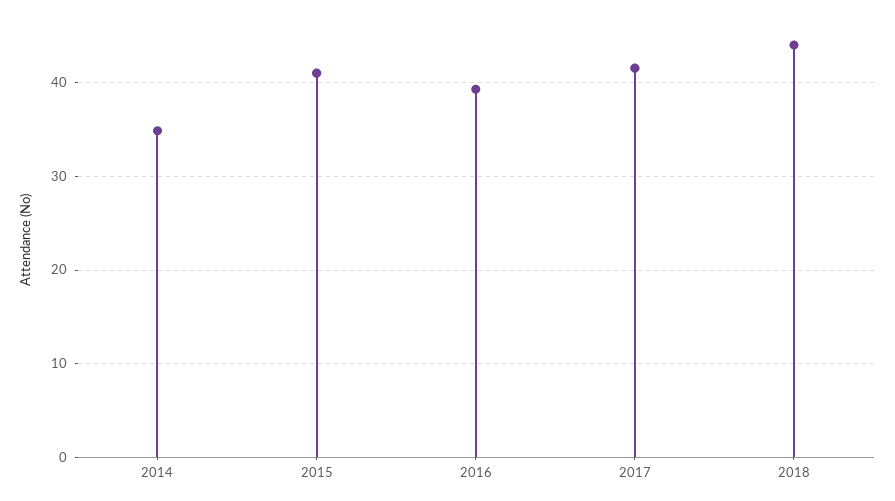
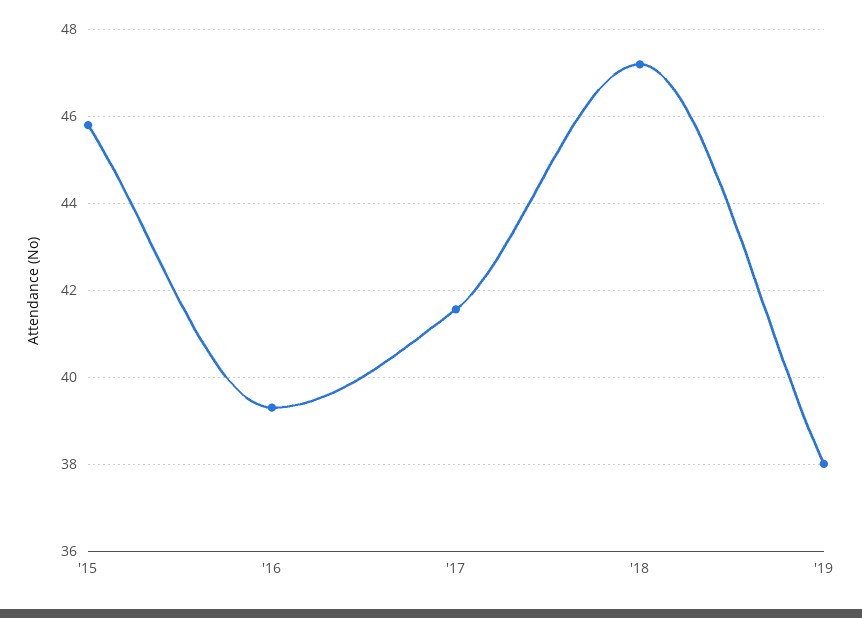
2014: 35 -> none
2015: 41 -> 45.8
2018: 44 -> 47.2
'19: none -> 38

